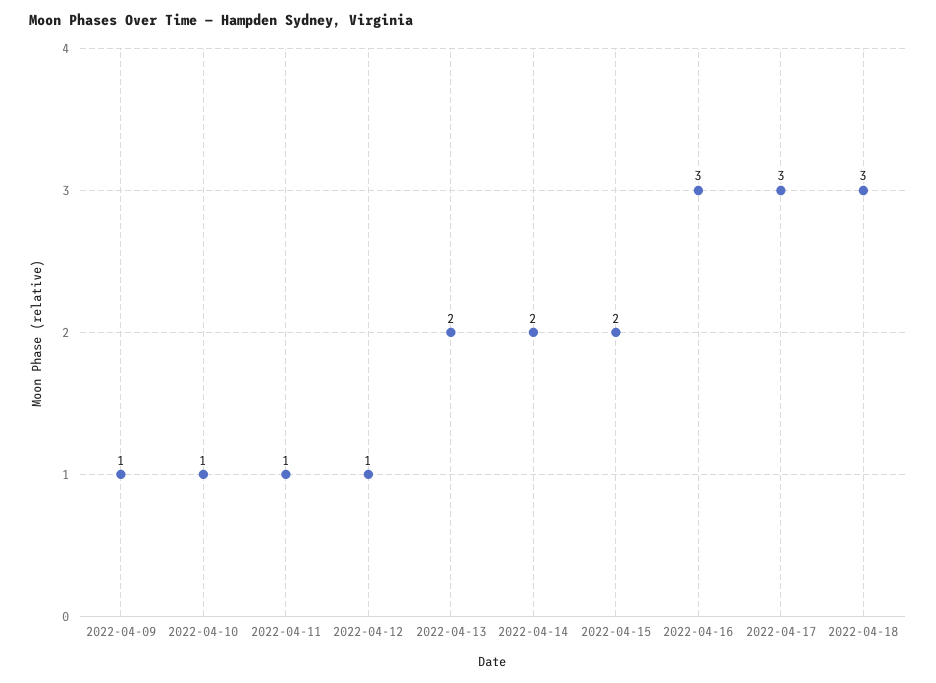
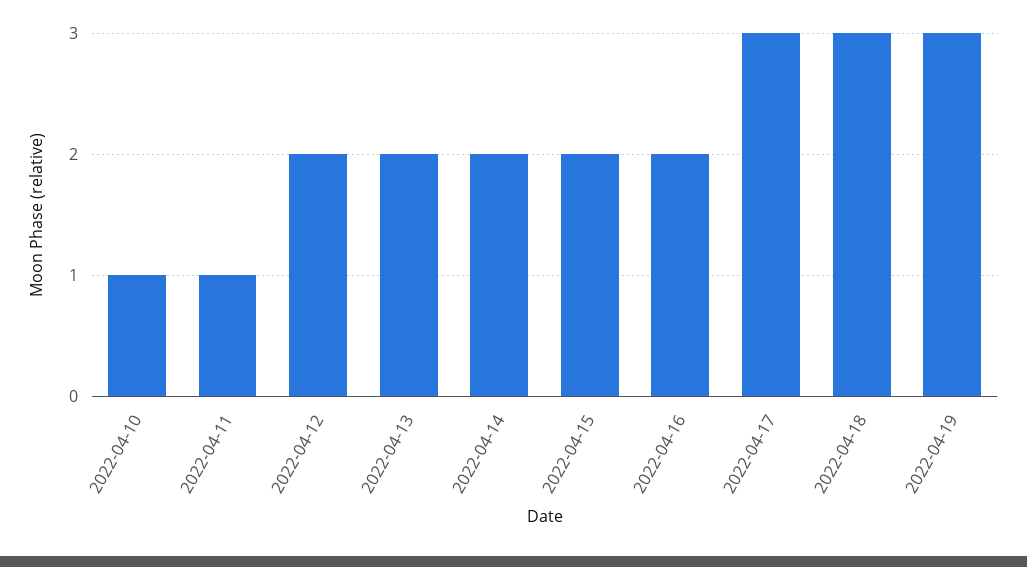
2022-04-09: 1 -> none
2022-04-12: 1 -> 2
2022-04-16: 3 -> 2
2022-04-19: none -> 3

